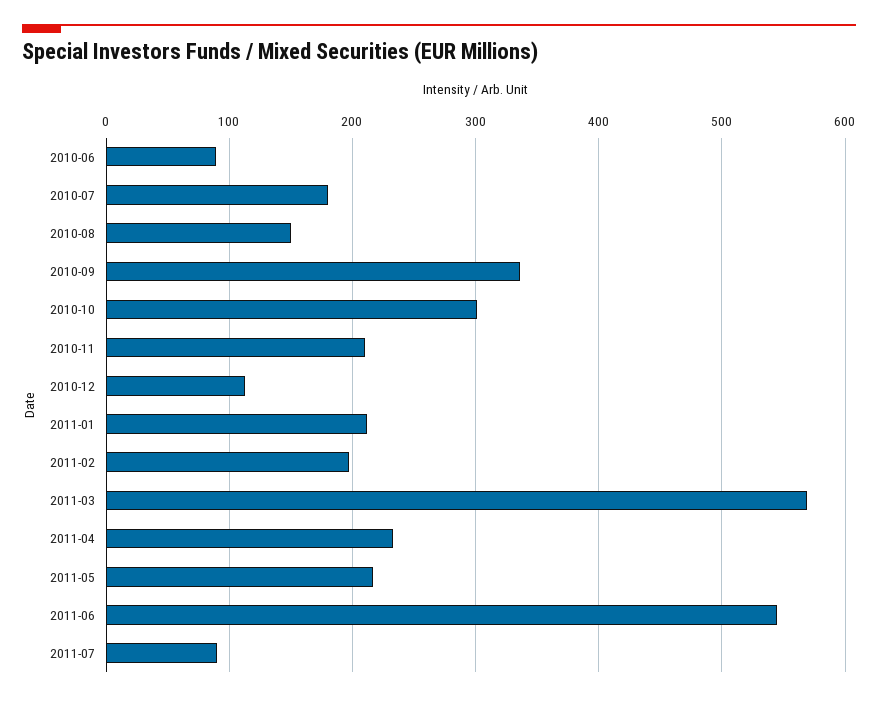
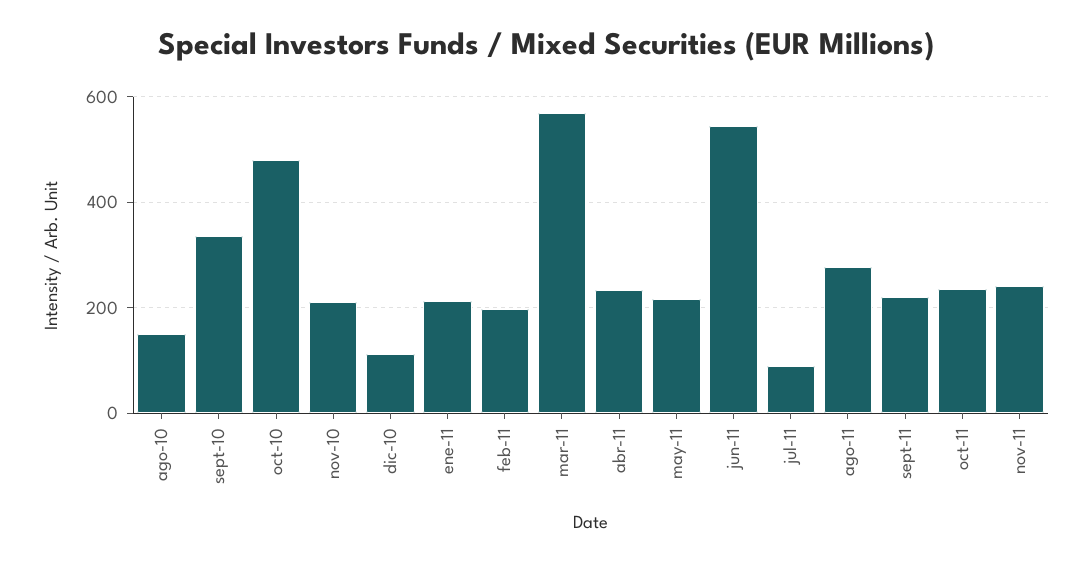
2010-06: 90 -> none
2010-07: 180 -> none
2010-10: 300 -> 480
ago-11: none -> 280
sept-11: none -> 220
oct-11: none -> 240
nov-11: none -> 240

